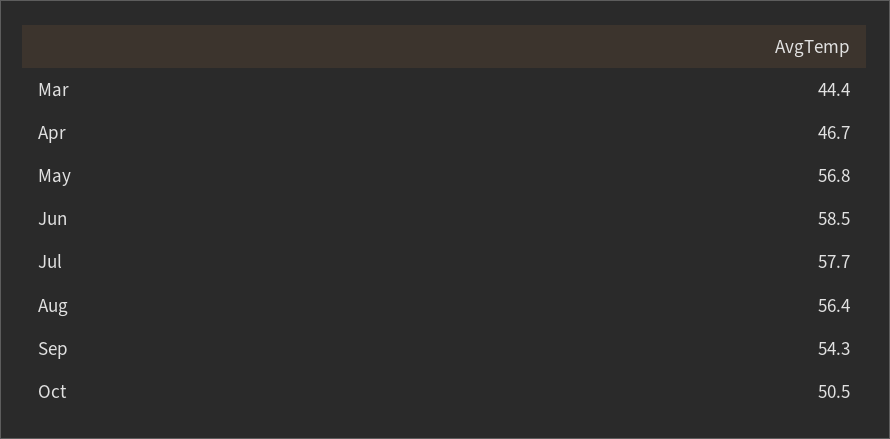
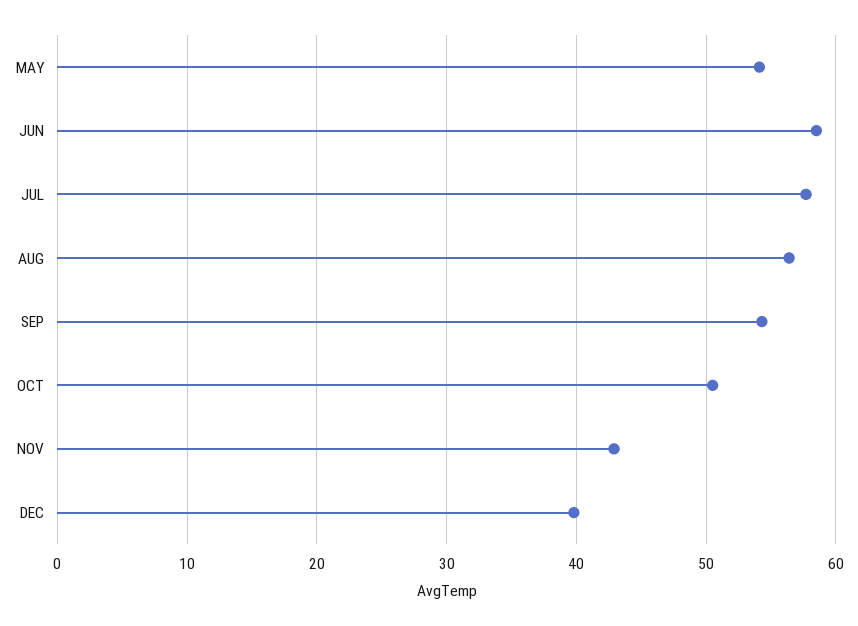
Mar: 44.4 -> none
Apr: 46.7 -> none
May: 56.8 -> 54
NOV: none -> 43
DEC: none -> 40

